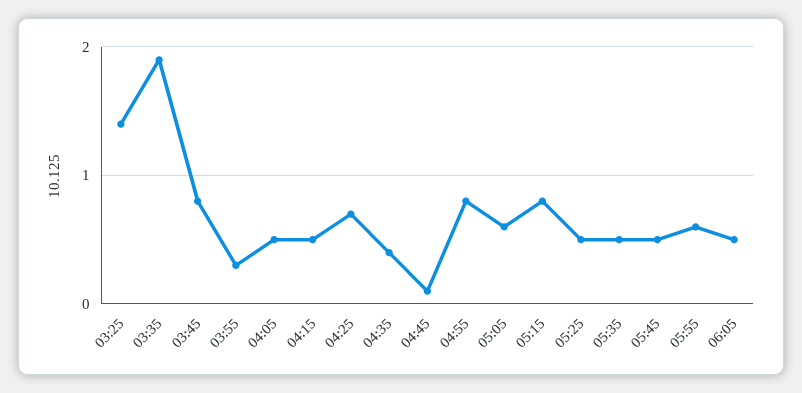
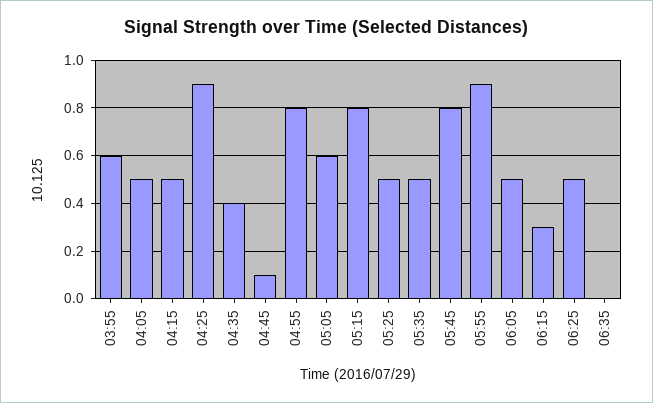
03:25: 1.4 -> none
03:35: 1.9 -> none
03:45: 0.8 -> none
03:55: 0.3 -> 0.6
04:25: 0.7 -> 0.9
05:45: 0.5 -> 0.8
05:55: 0.6 -> 0.9
06:15: none -> 0.3
06:25: none -> 0.5
06:35: none -> 0

